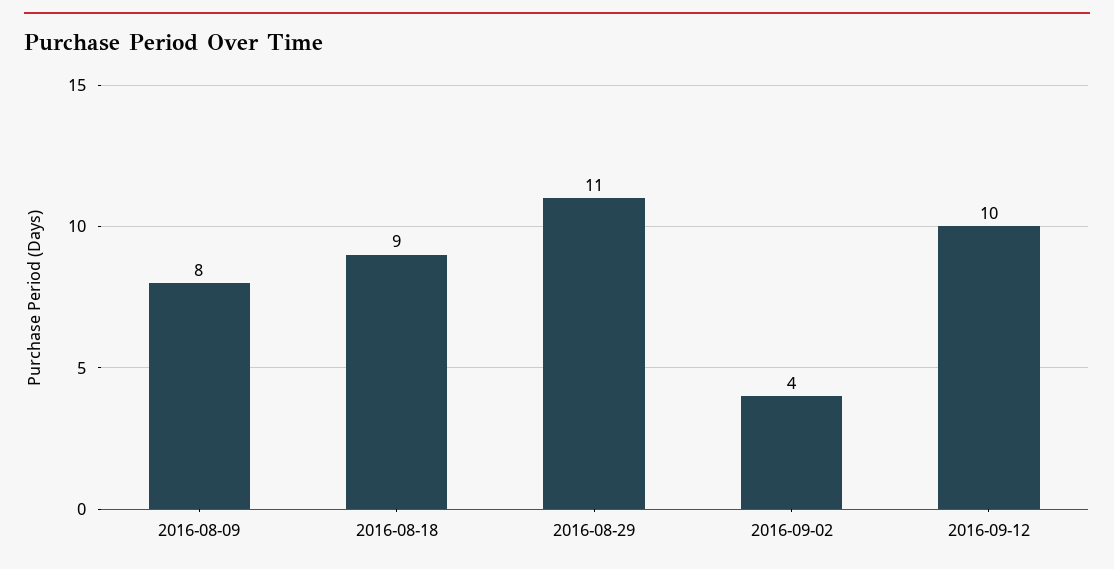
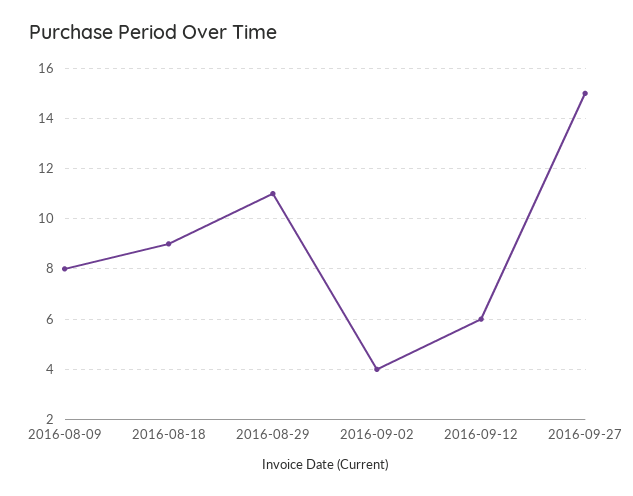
2016-09-12: 10 -> 6
2016-09-27: none -> 15

